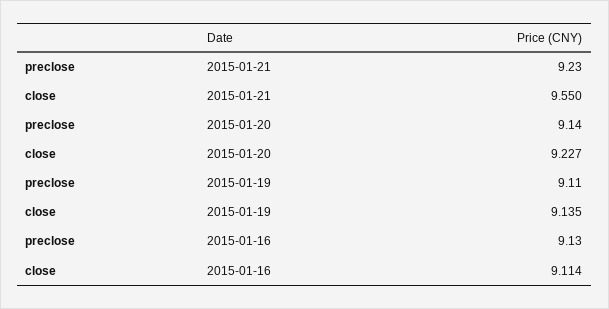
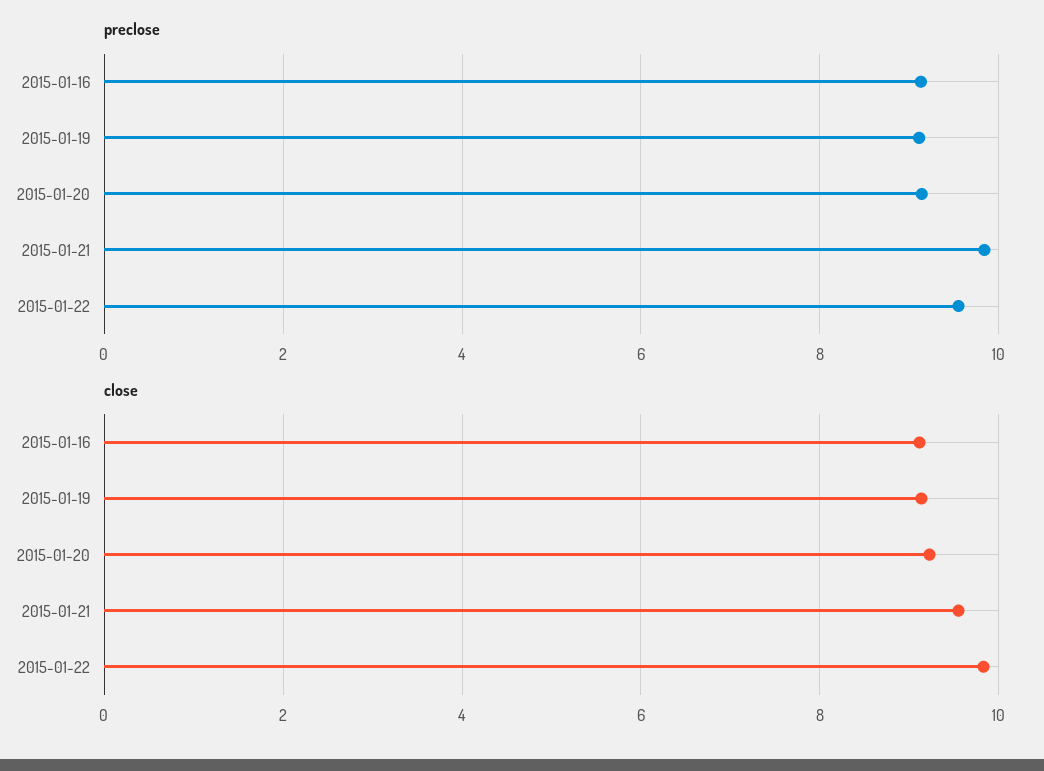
preclose, 2015-01-21: 9.23 -> 9.8
preclose, 2015-01-22: none -> 9.6
close, 2015-01-22: none -> 9.8

